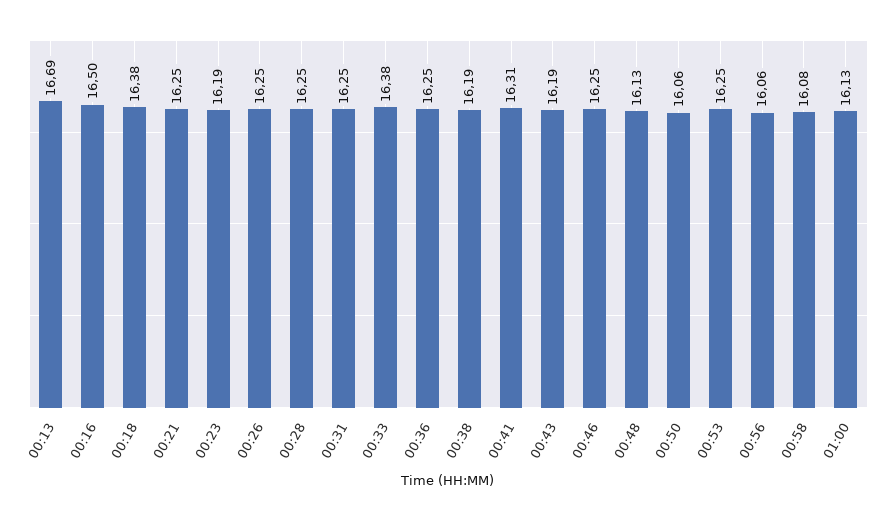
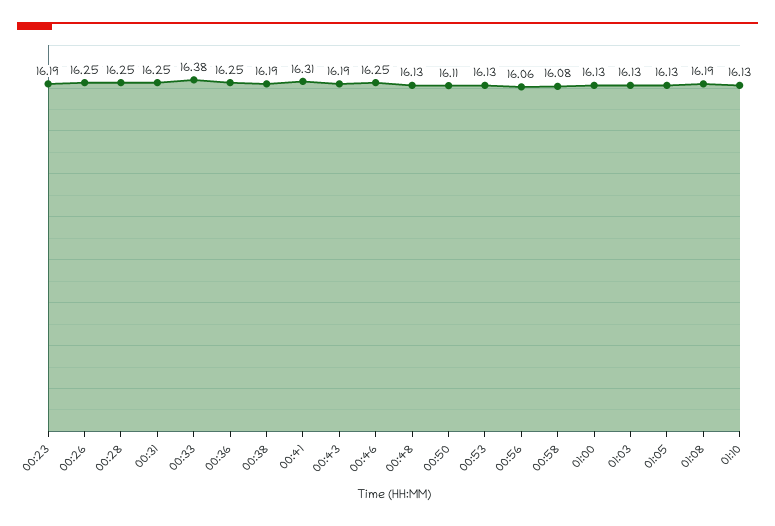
00:13: 16.69 -> none
00:16: 16.5 -> none
00:18: 16.38 -> none
00:21: 16.25 -> none
00:50: 16.06 -> 16.11
00:53: 16.25 -> 16.13
01:03: none -> 16.13
01:05: none -> 16.13
01:08: none -> 16.19
01:10: none -> 16.13

